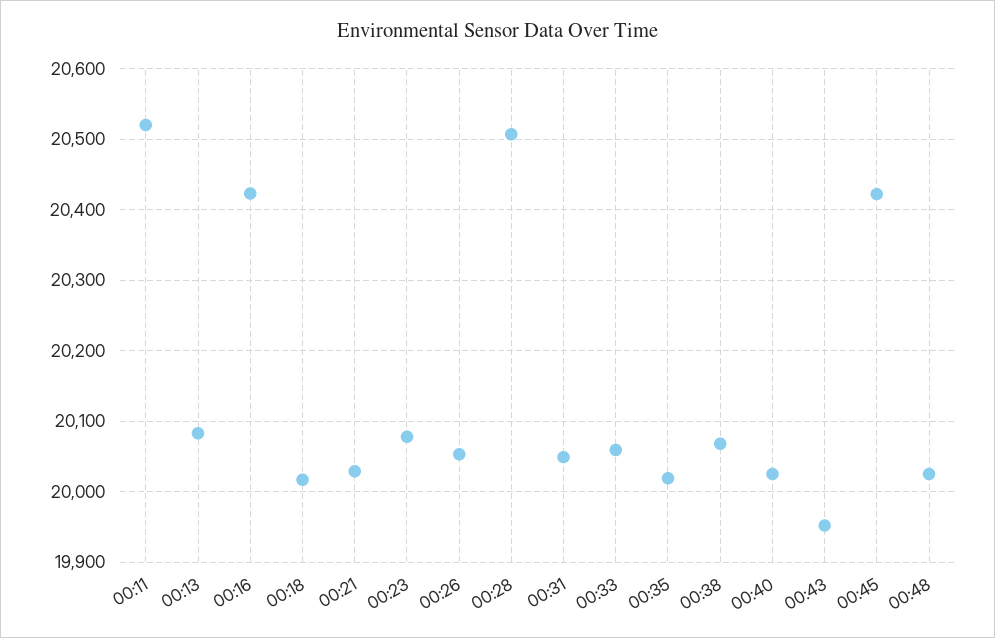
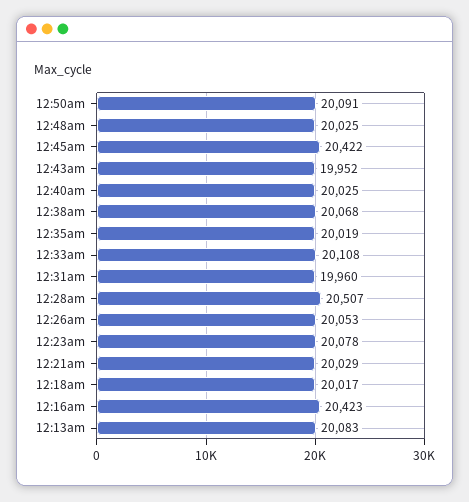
00:11: 20520 -> none
00:31: 20050 -> 19960
00:33: 20060 -> 20108
12:50am: none -> 20091

